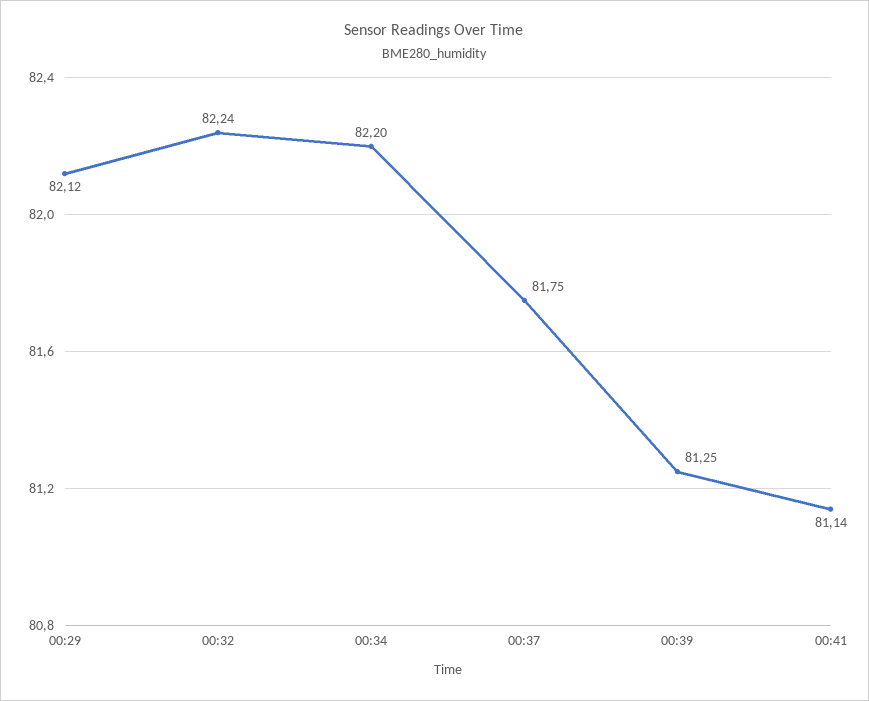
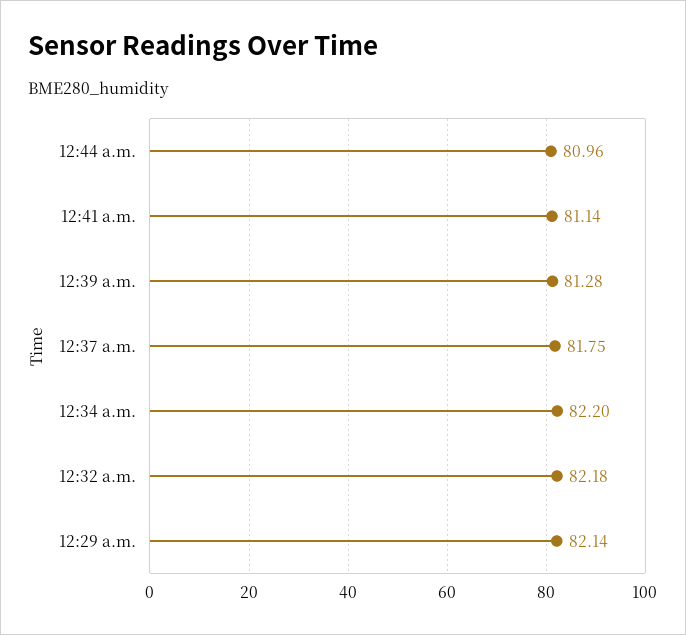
00:29: 82.12 -> 82.14
00:32: 82.24 -> 82.18
00:39: 81.25 -> 81.28
12:44 a.m.: none -> 80.96

